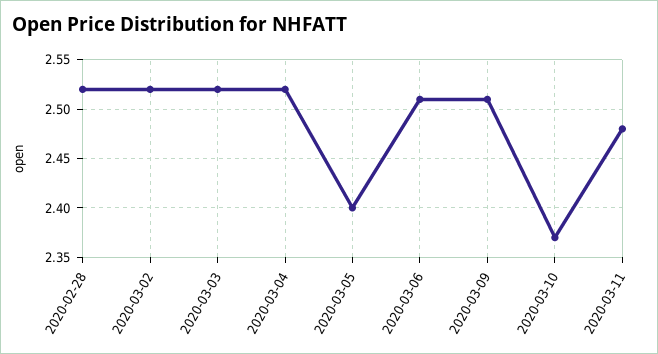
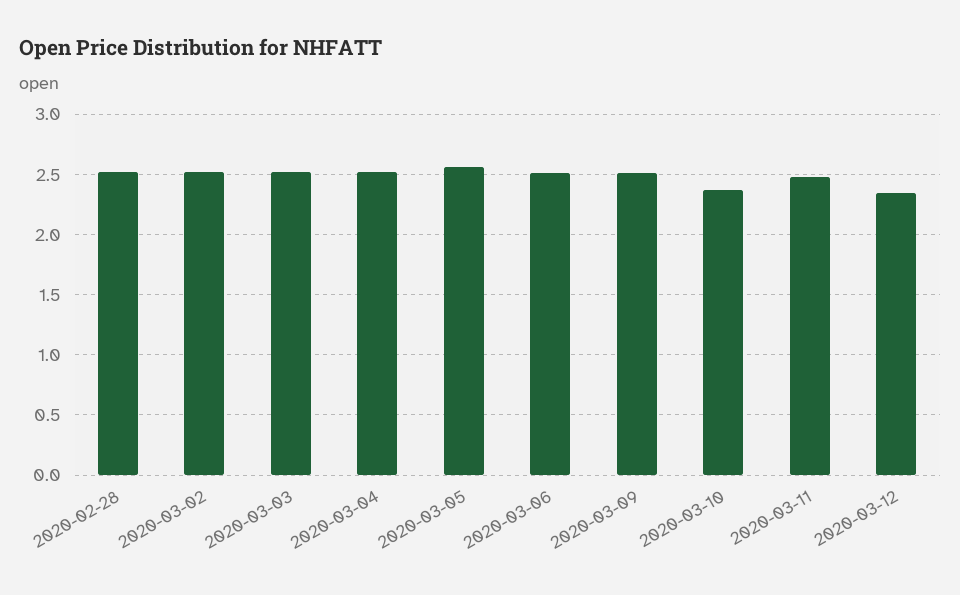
2020-03-05: 2.4 -> 2.55
2020-03-12: none -> 2.35

